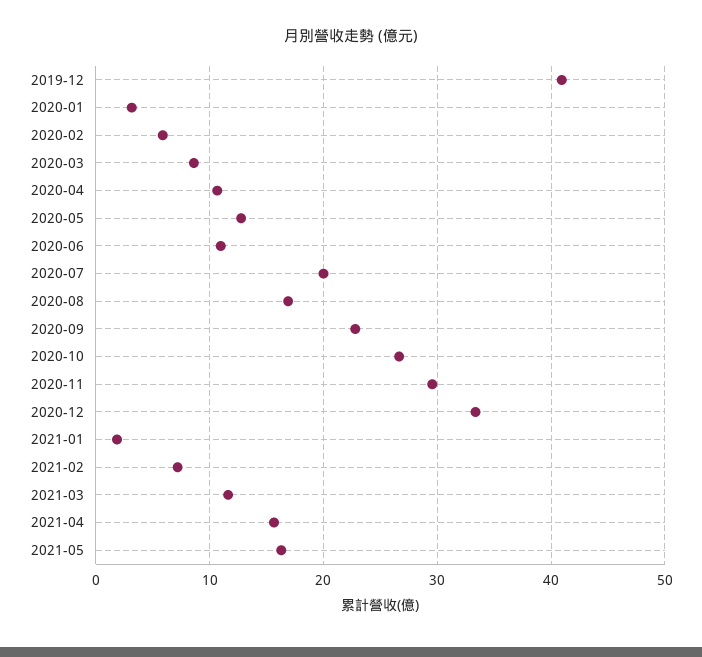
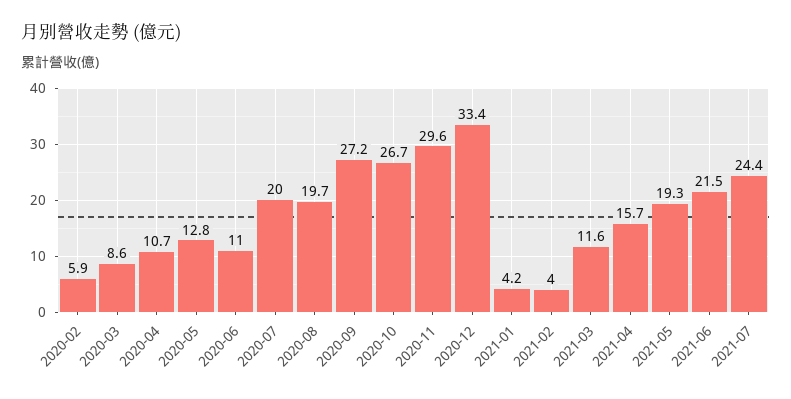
2019-12: 41 -> none
2020-01: 3 -> none
2020-08: 17 -> 19.7
2020-09: 23 -> 27.2
2021-01: 2 -> 4.2
2021-02: 7 -> 4
2021-05: 16 -> 19.3
2021-06: none -> 21.5
2021-07: none -> 24.4

